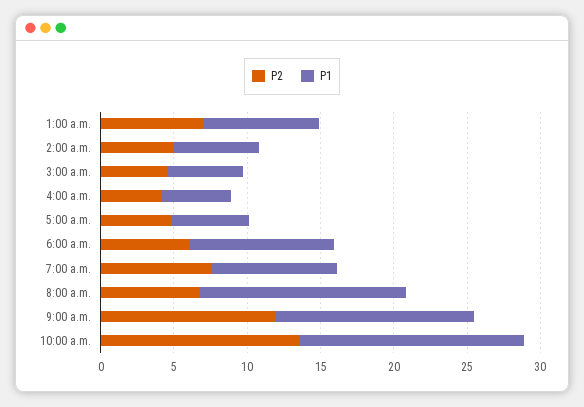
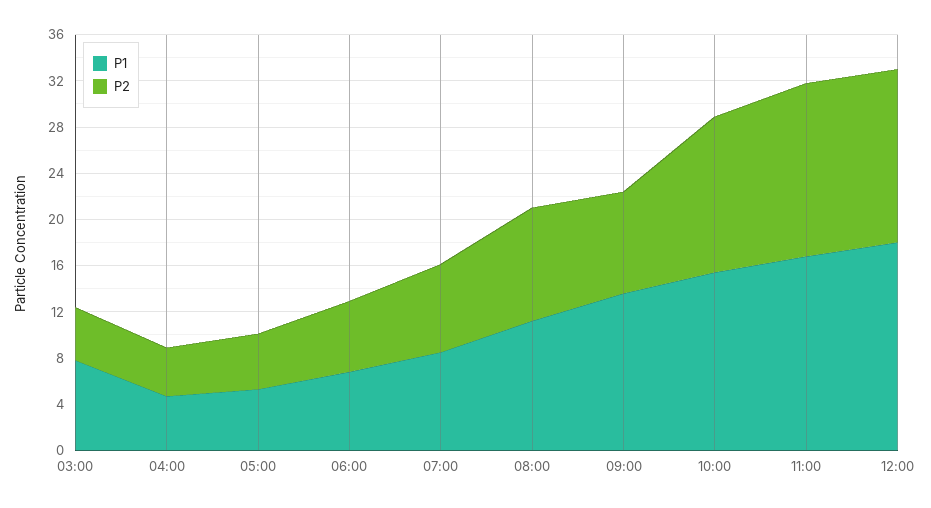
P2, 1:00 a.m.: 7 -> none
P1, 1:00 a.m.: 8 -> none
P2, 2:00 a.m.: 5 -> none
P1, 2:00 a.m.: 6 -> none
P1, 3:00 a.m.: 5 -> 8
P1, 6:00 a.m.: 10 -> 7
P2, 8:00 a.m.: 7 -> 10
P1, 8:00 a.m.: 14 -> 11
P2, 9:00 a.m.: 12 -> 9
P1, 11:00: none -> 17
P2, 11:00: none -> 15
P1, 12:00: none -> 18
P2, 12:00: none -> 15

